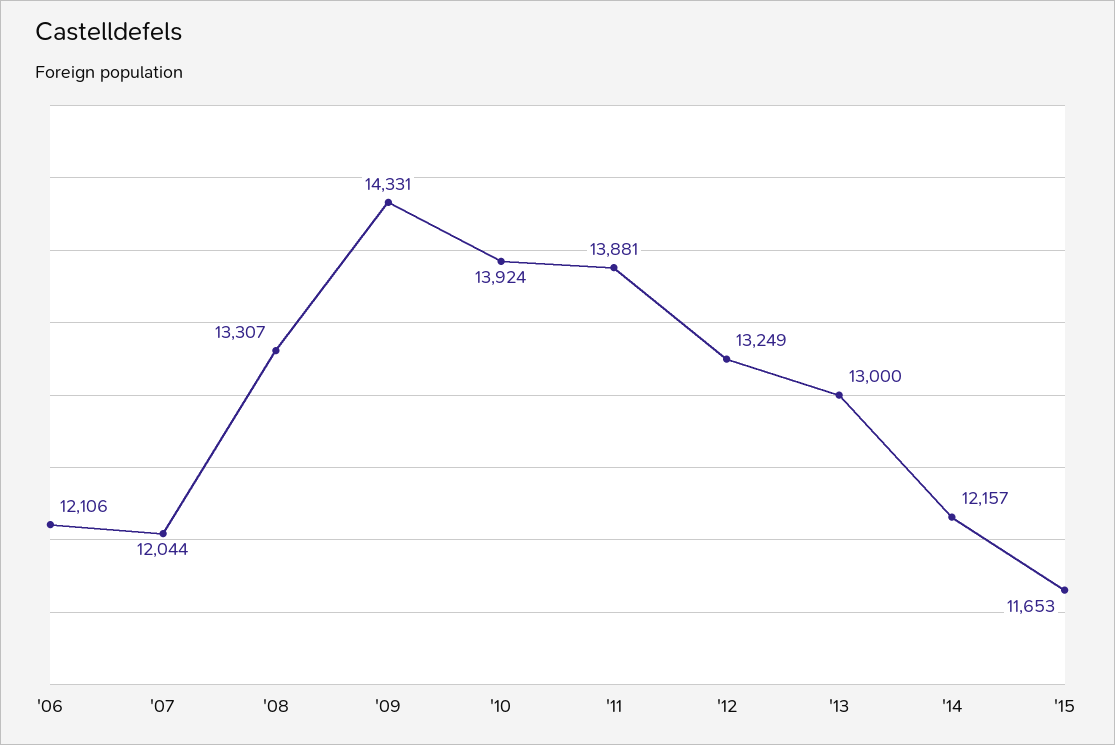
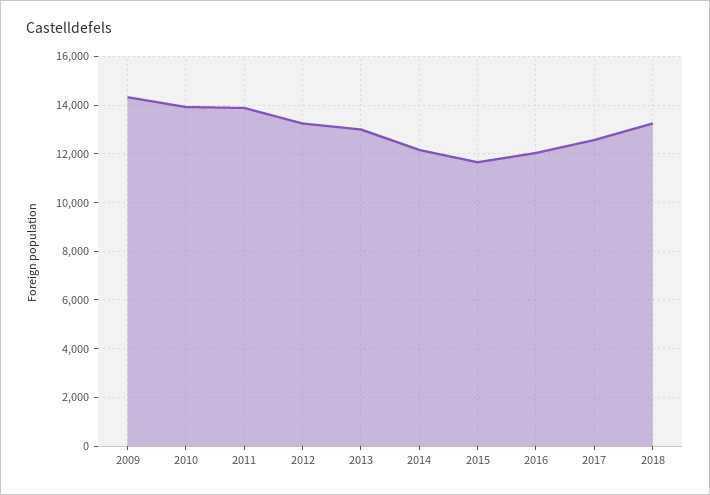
'06: 12106 -> none
'07: 12044 -> none
'08: 13307 -> none
2016: none -> 12000
2017: none -> 12500
2018: none -> 13250

